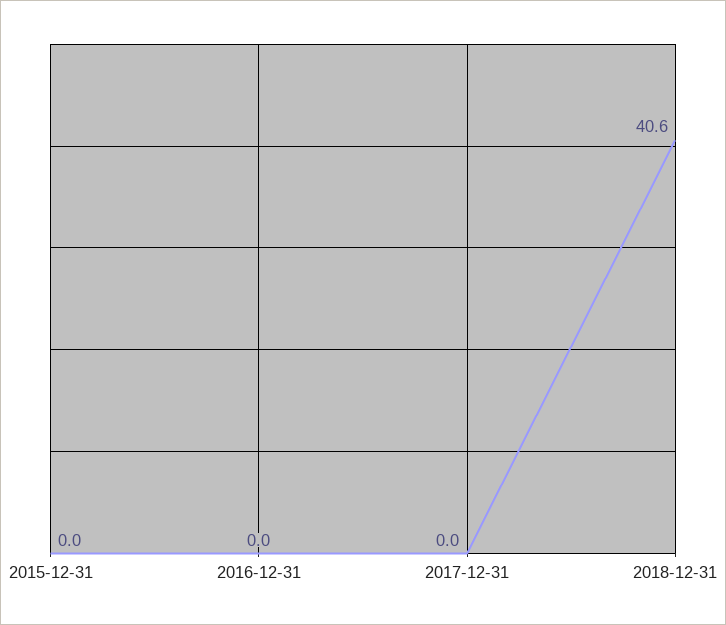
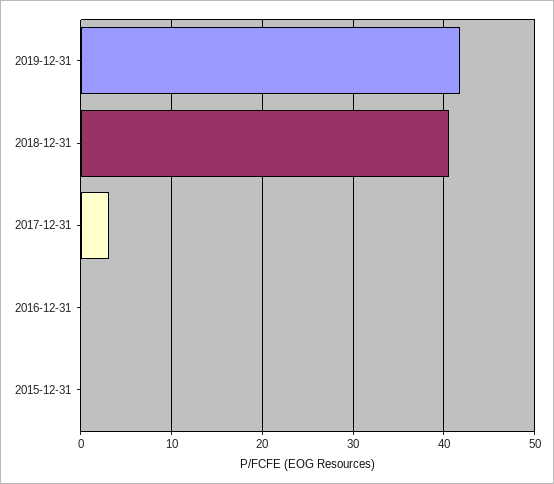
2017-12-31: 0 -> 3
2019-12-31: none -> 42

